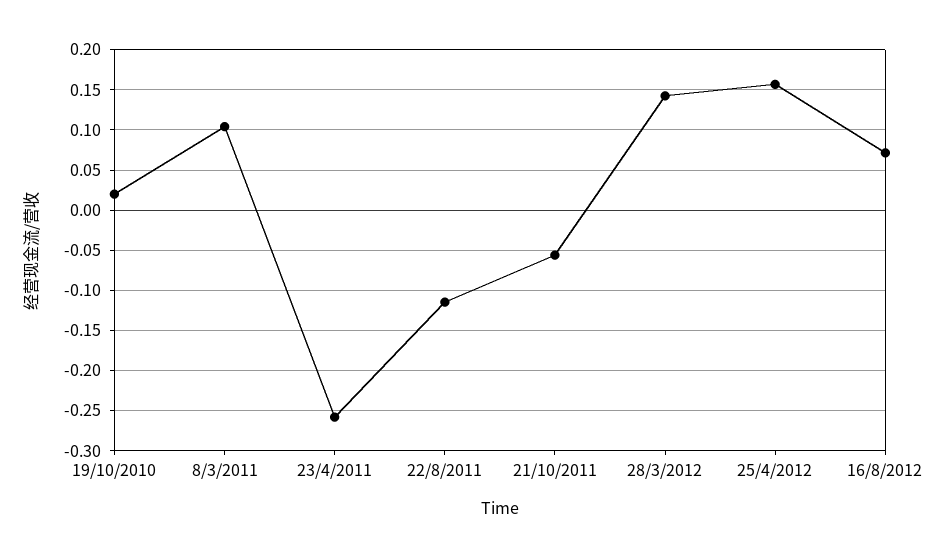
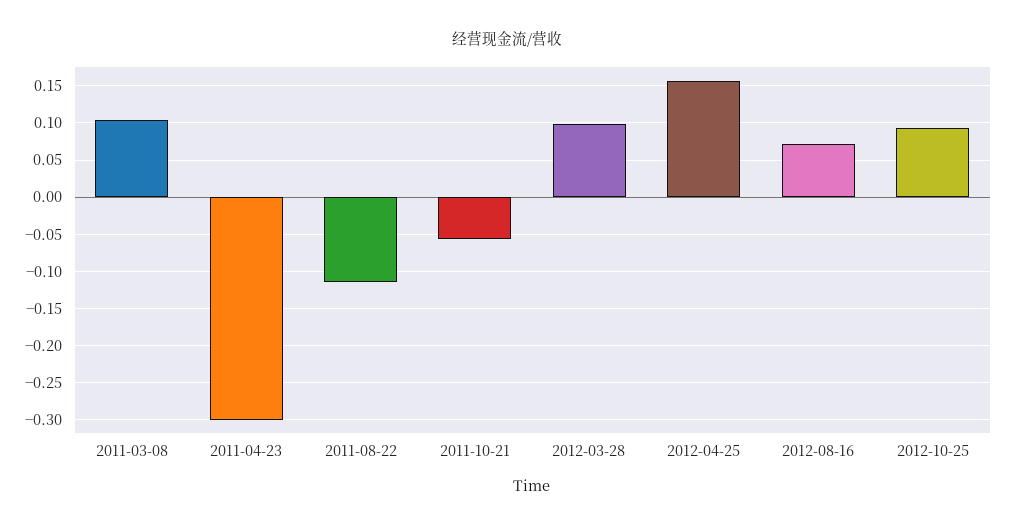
19/10/2010: 0.02 -> none
23/4/2011: -0.26 -> -0.3
28/3/2012: 0.14 -> 0.1
2012-10-25: none -> 0.09

